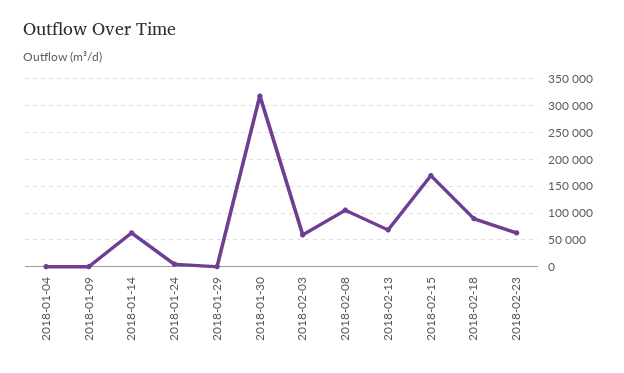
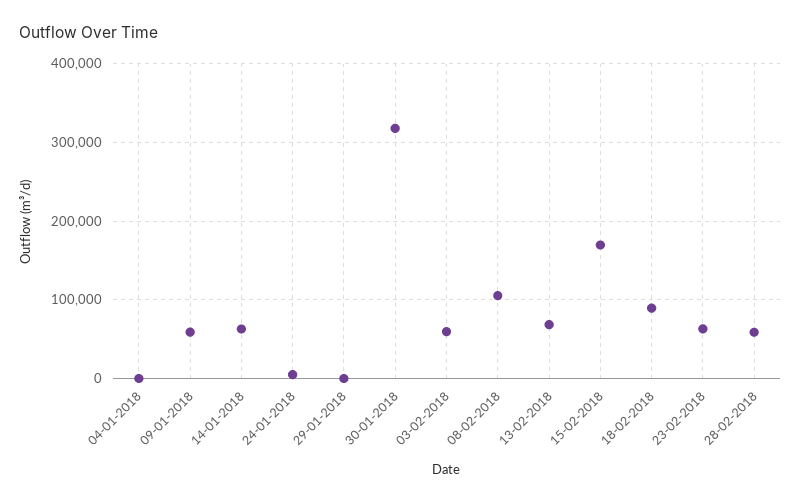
2018-01-09: 0 -> 60000
28-02-2018: none -> 60000

